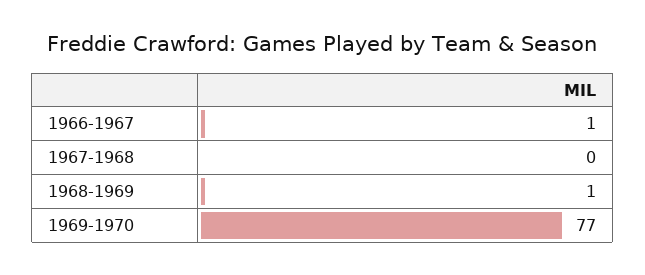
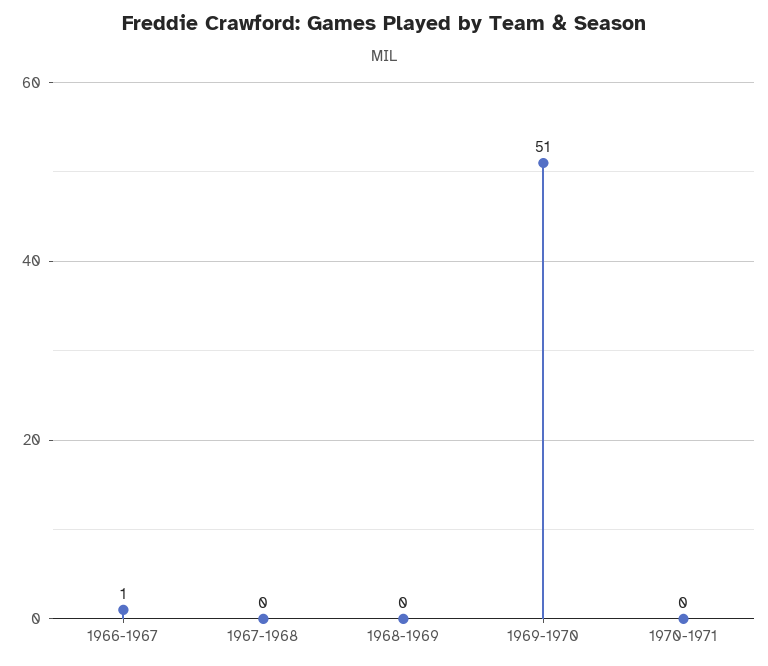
1968-1969: 1 -> 0
1969-1970: 77 -> 51
1970-1971: none -> 0

